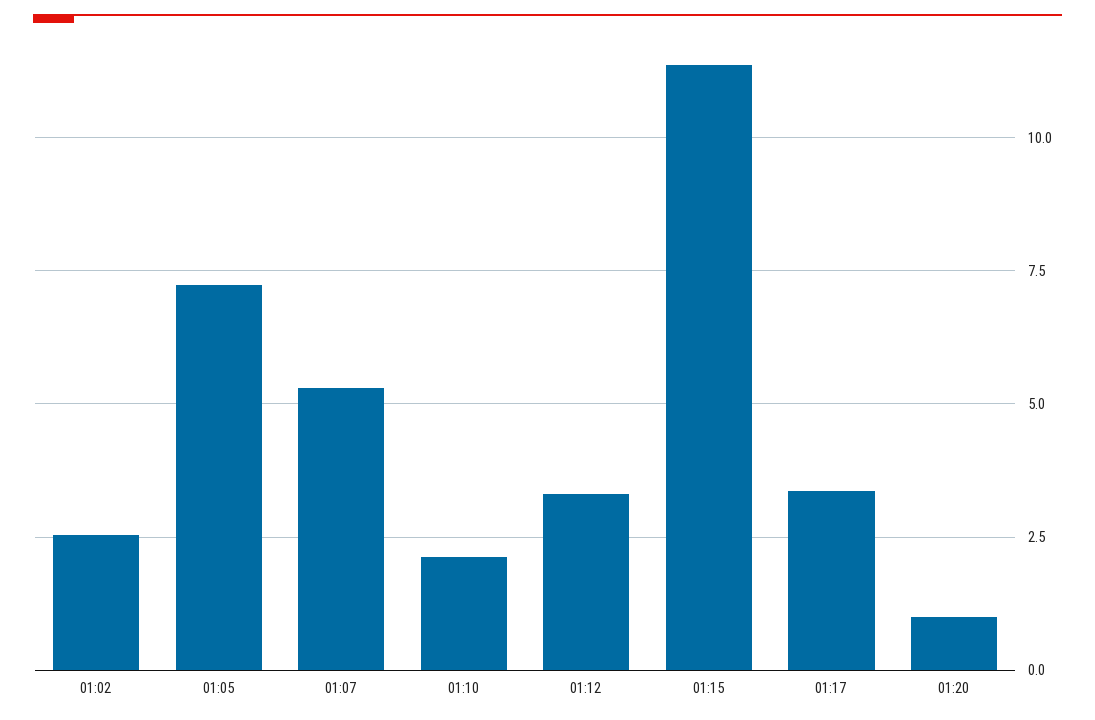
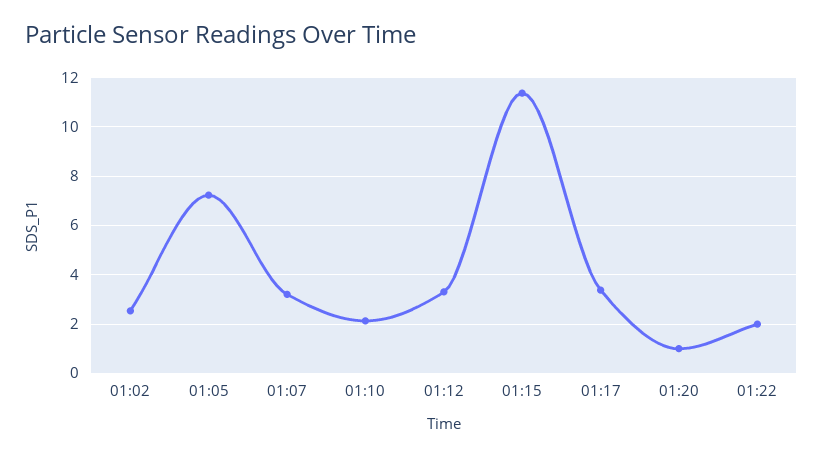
01:07: 5.25 -> 3.25
01:22: none -> 2

